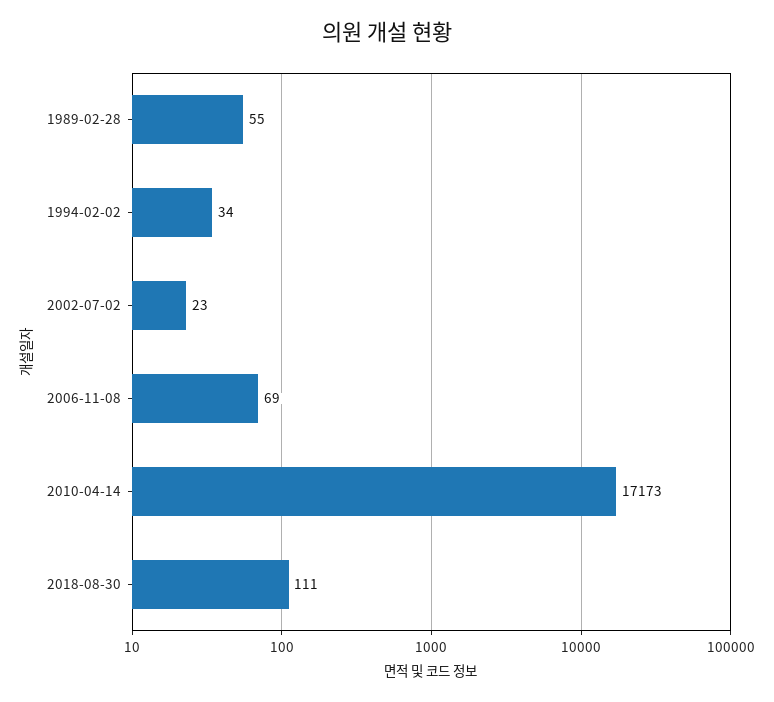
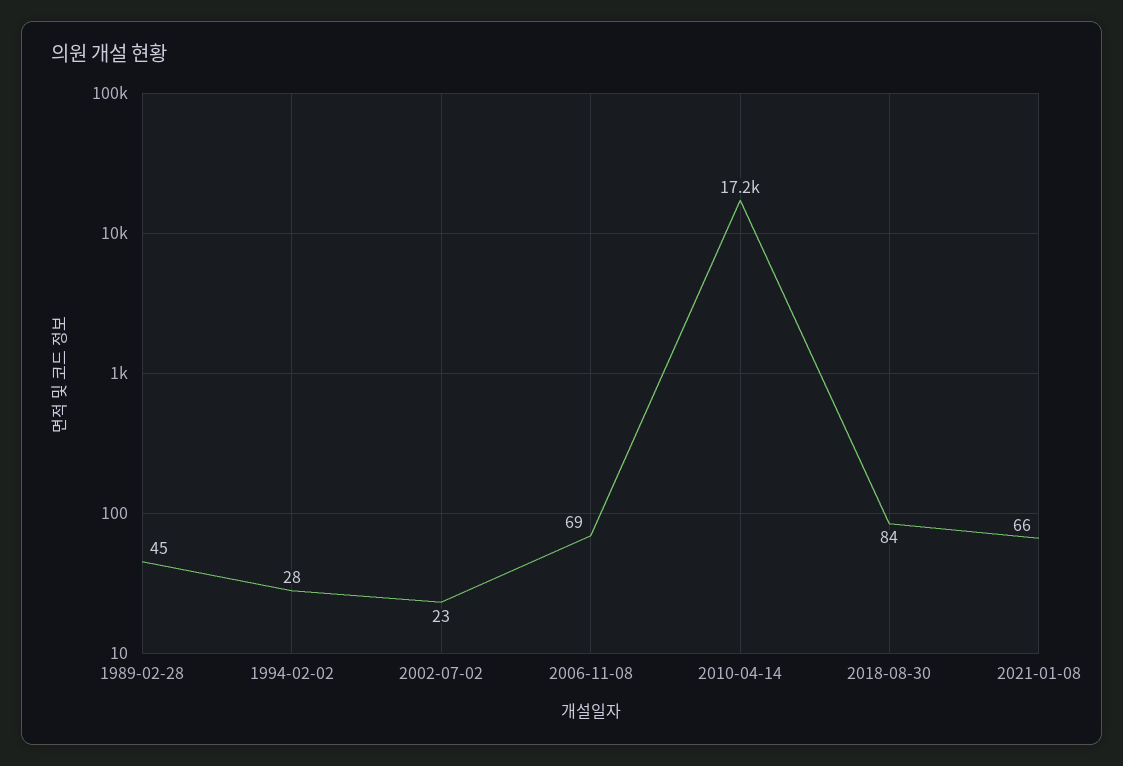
1989-02-28: 55 -> 45
1994-02-02: 34 -> 28
2018-08-30: 111 -> 84
2021-01-08: none -> 66

